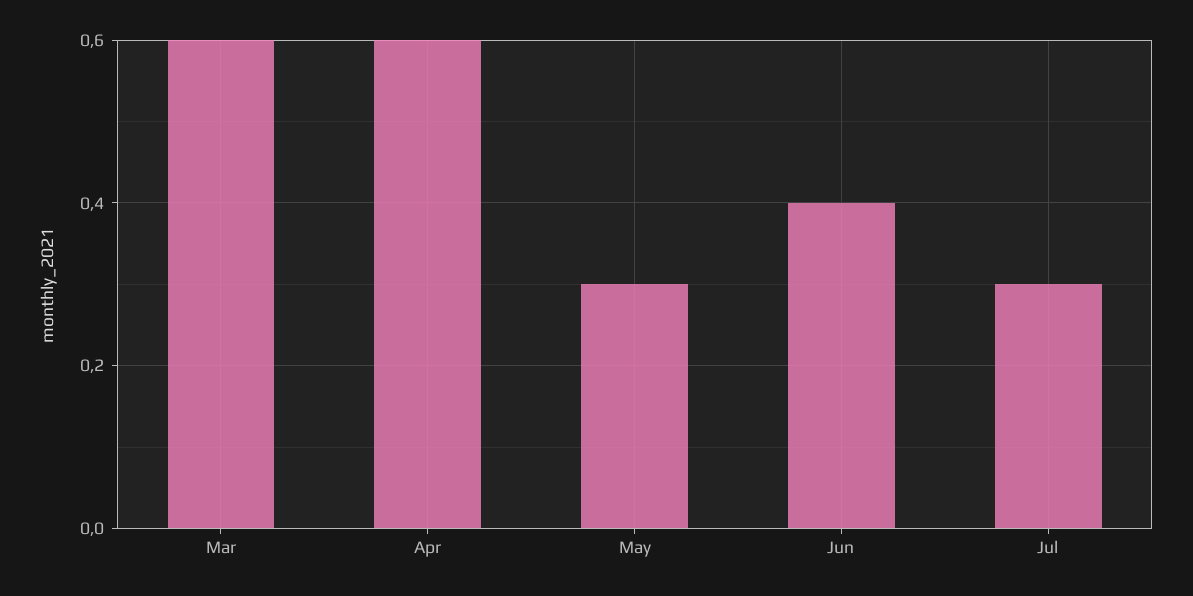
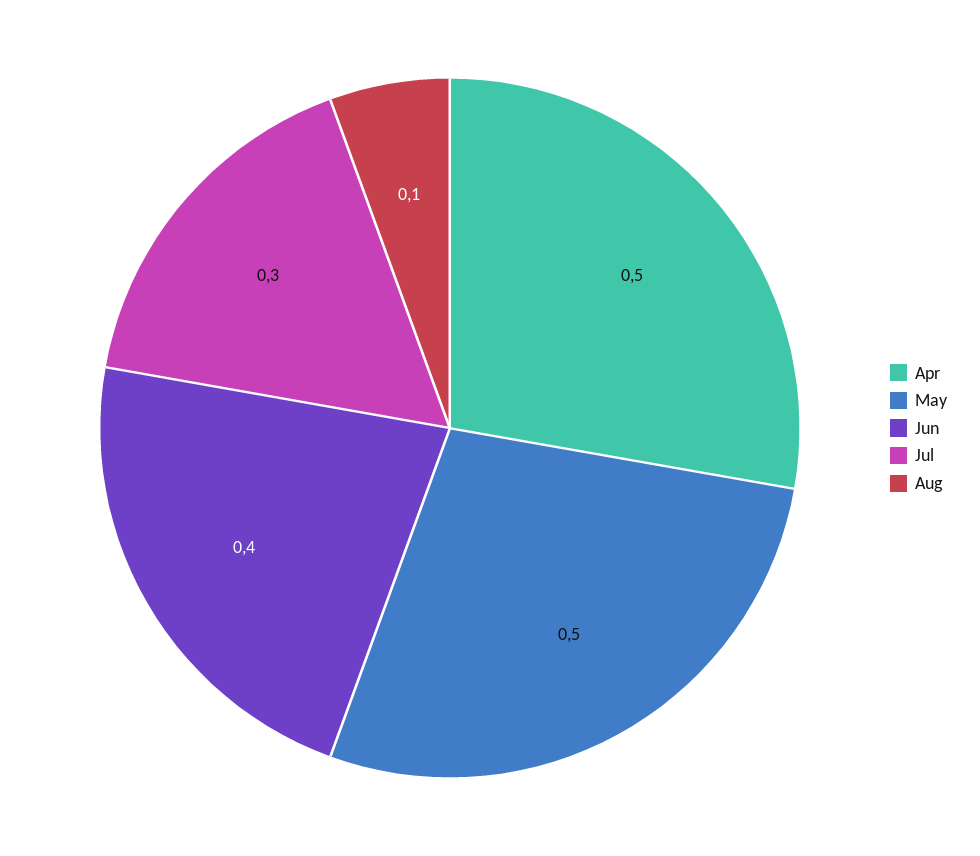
Mar: 0.6 -> none
Apr: 0.6 -> 0.5
May: 0.3 -> 0.5
Aug: none -> 0.1

